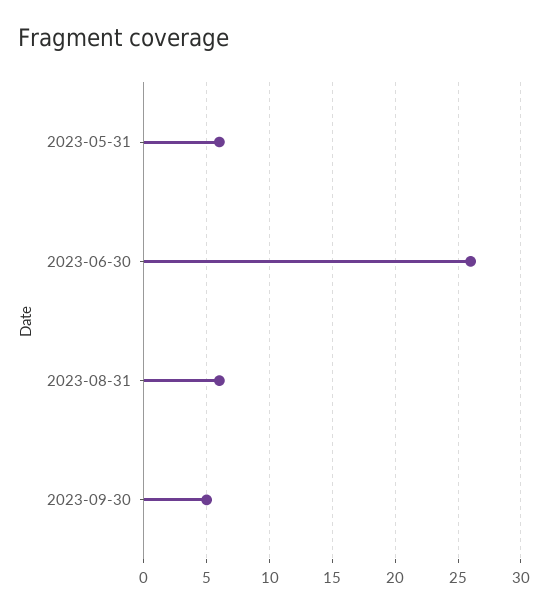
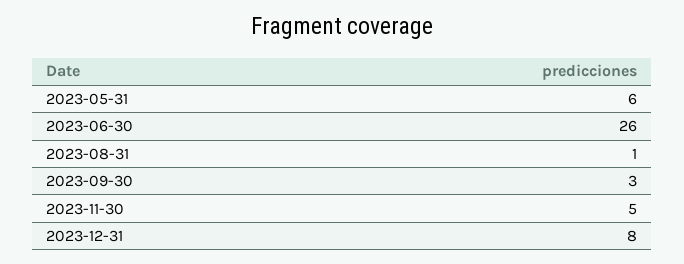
2023-08-31: 6 -> 1
2023-09-30: 5 -> 3
2023-11-30: none -> 5
2023-12-31: none -> 8

